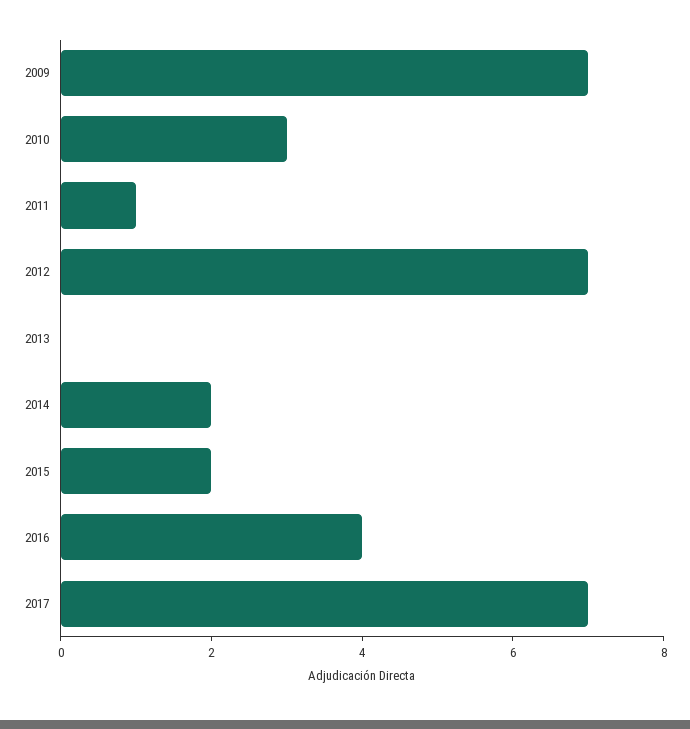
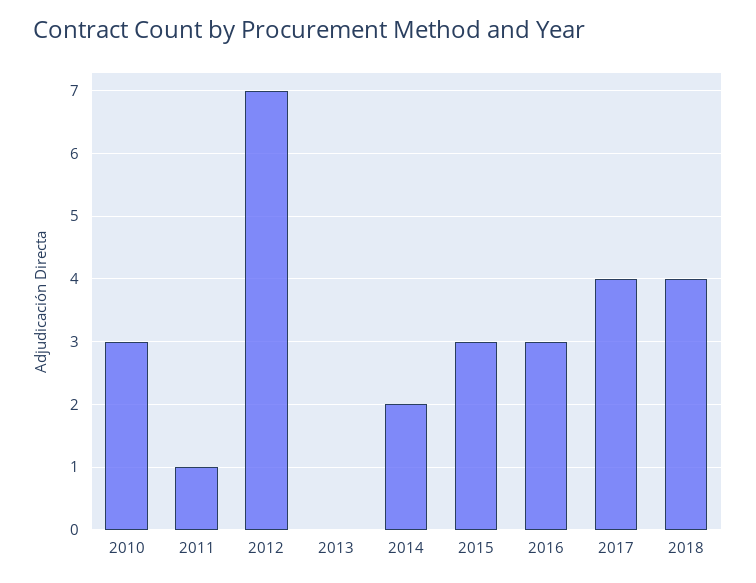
2009: 7 -> none
2015: 2 -> 3
2016: 4 -> 3
2017: 7 -> 4
2018: none -> 4

